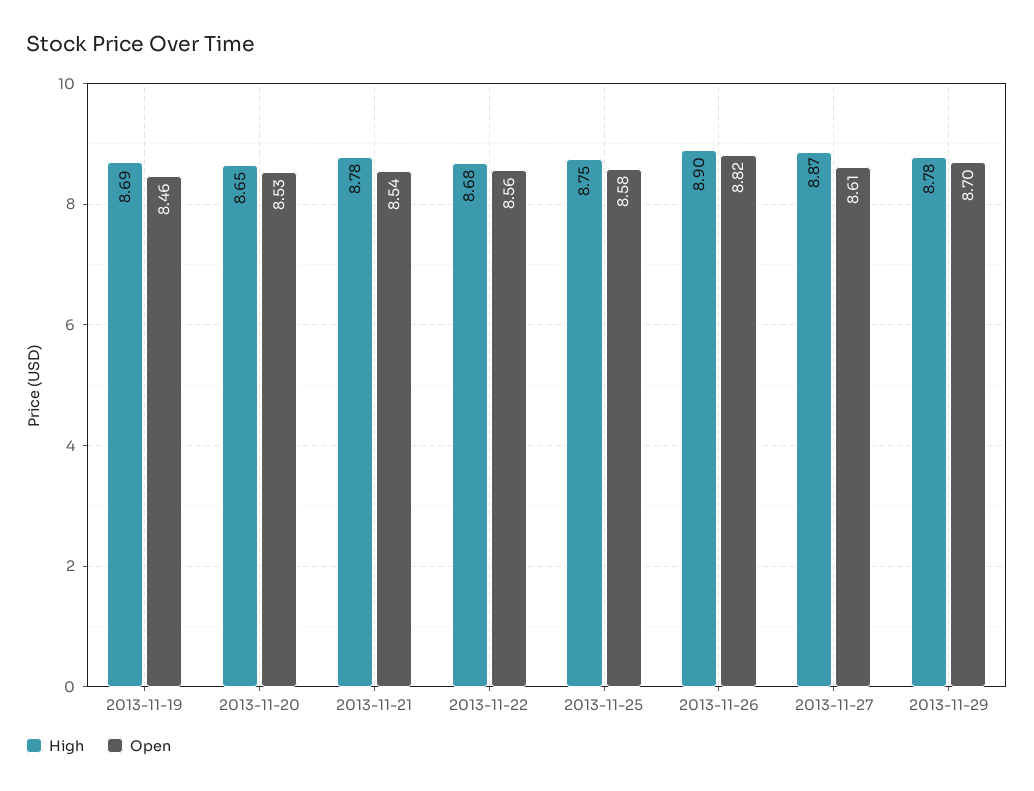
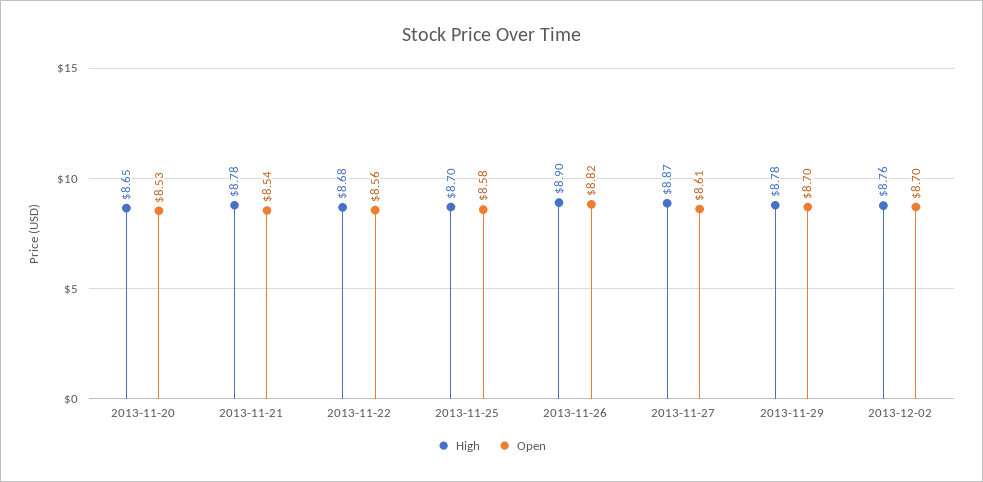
High, 2013-11-19: 8.69 -> none
Open, 2013-11-19: 8.46 -> none
High, 2013-11-25: 8.75 -> 8.7
High, 2013-12-02: none -> 8.76
Open, 2013-12-02: none -> 8.7

